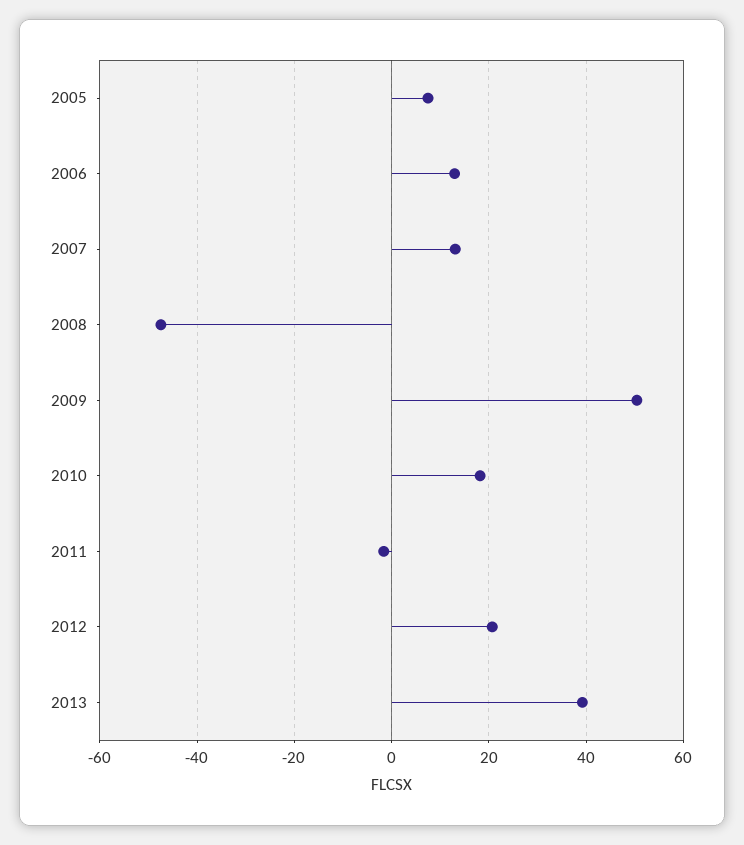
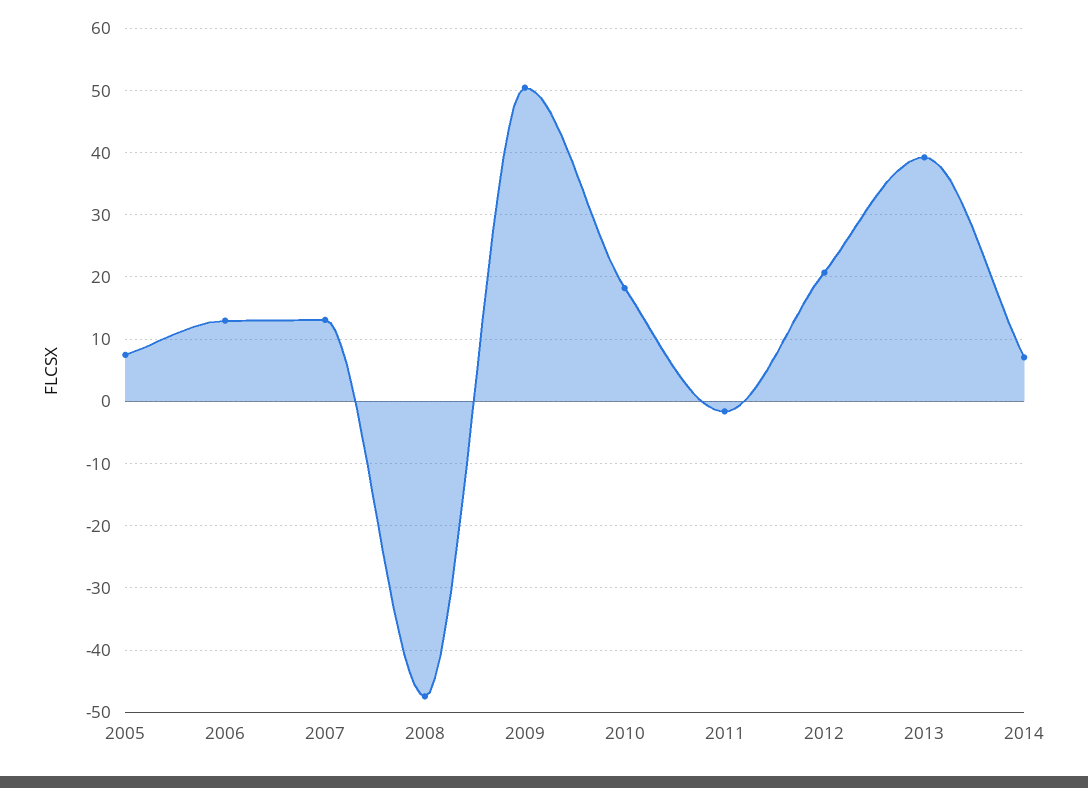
2014: none -> 7

